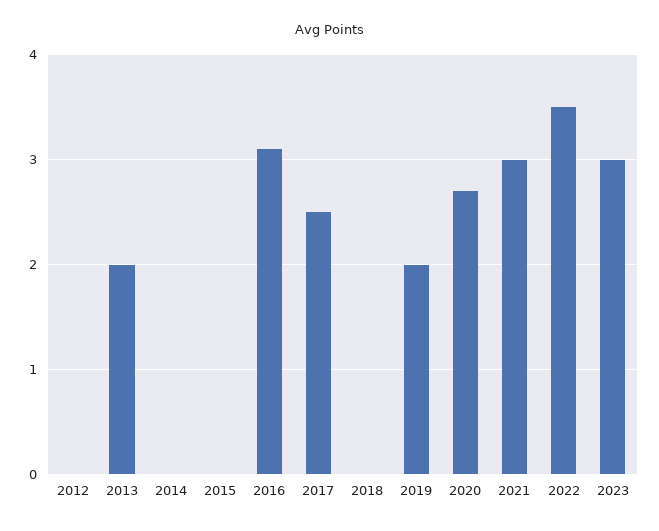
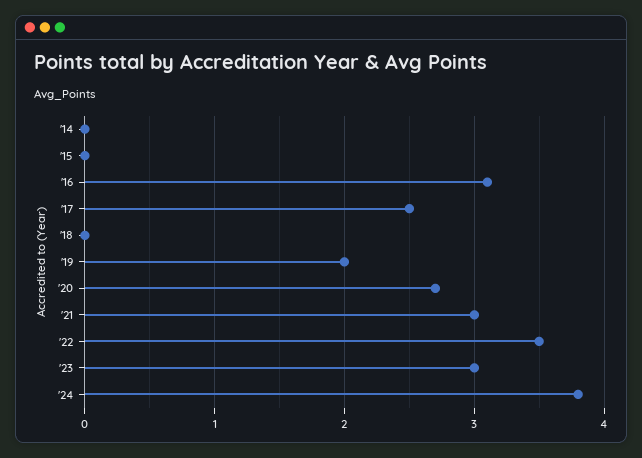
2012: 0 -> none
2013: 2 -> none
'24: none -> 3.8

